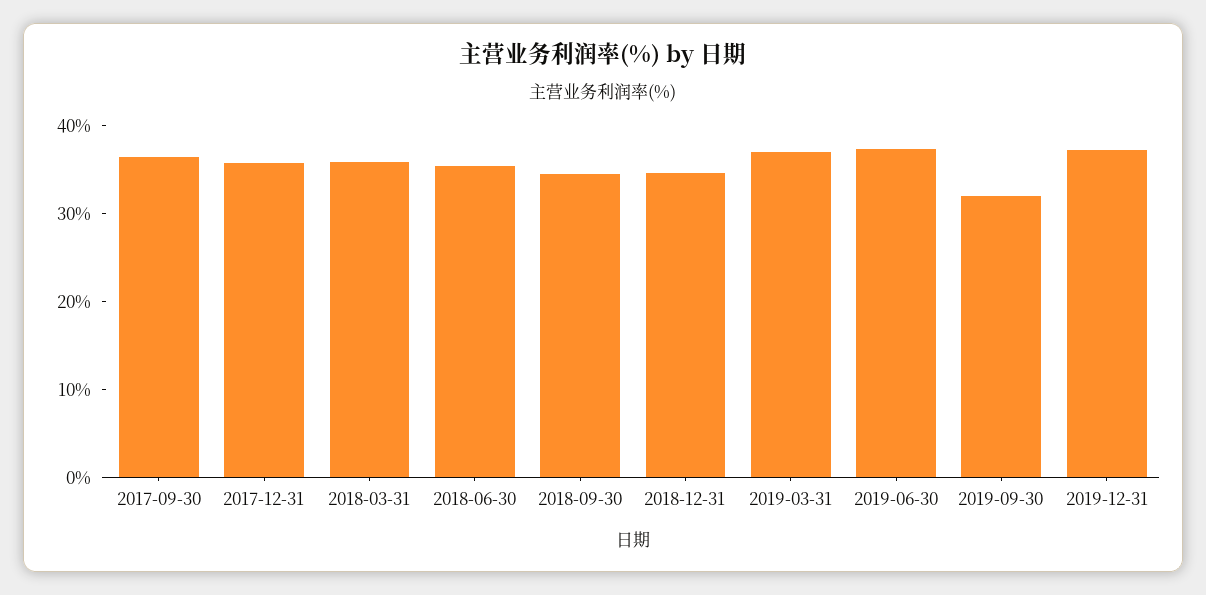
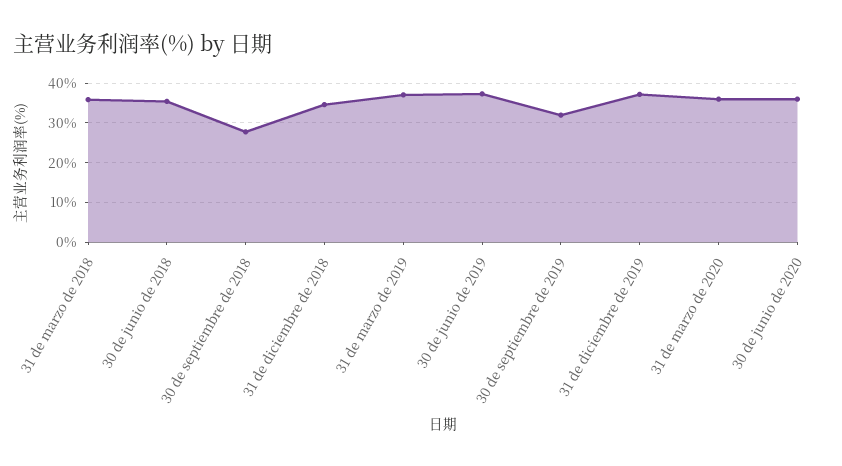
2017-09-30: 36 -> none
2017-12-31: 36 -> none
2018-09-30: 34 -> 28
31 de marzo de 2020: none -> 36
30 de junio de 2020: none -> 36

